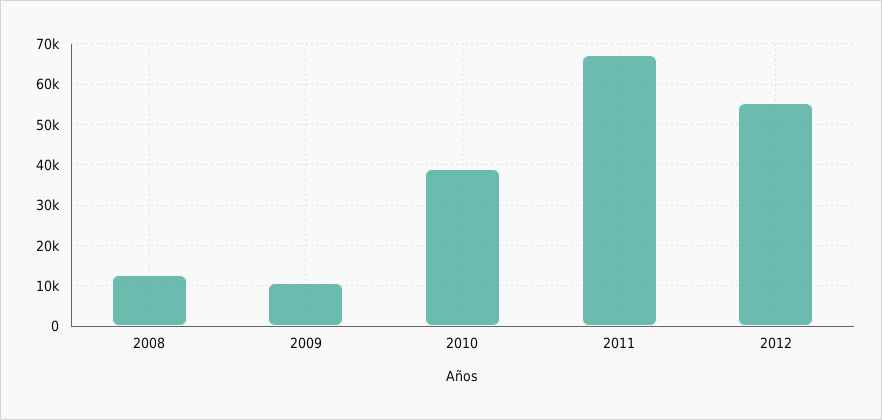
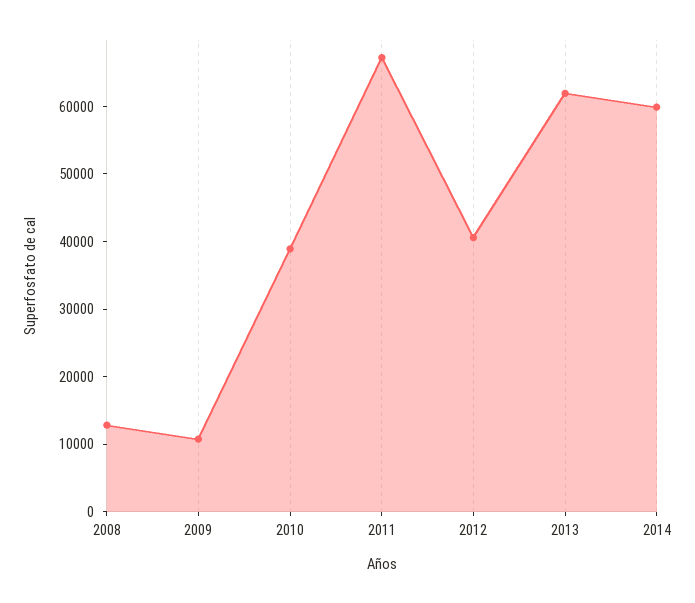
2012: 56000 -> 40000
2013: none -> 62000
2014: none -> 60000

